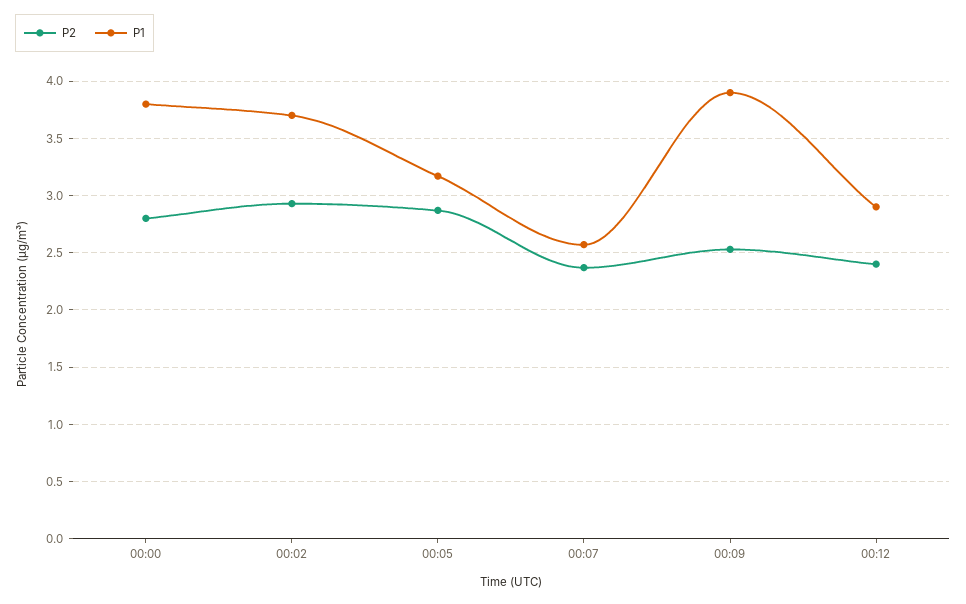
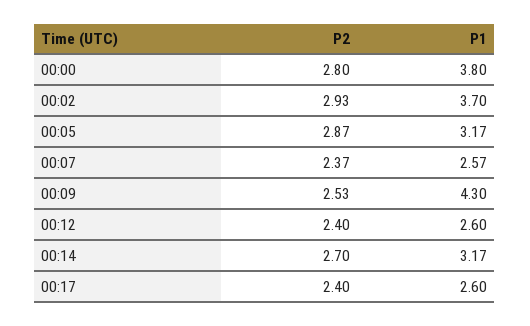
P1, 00:09: 3.9 -> 4.3
P1, 00:12: 2.9 -> 2.6
P2, 00:14: none -> 2.7
P1, 00:14: none -> 3.17
P2, 00:17: none -> 2.4
P1, 00:17: none -> 2.6

